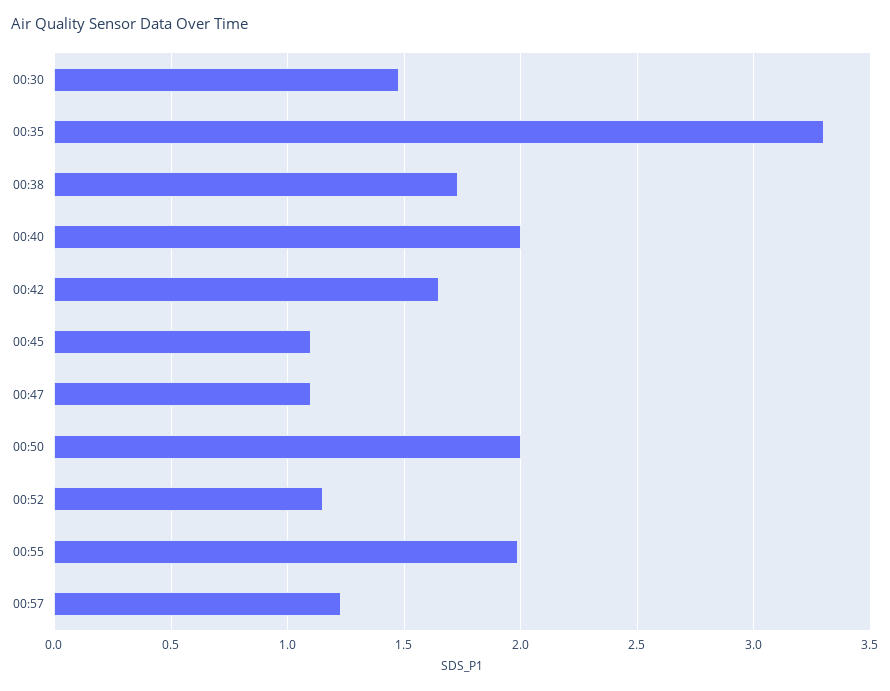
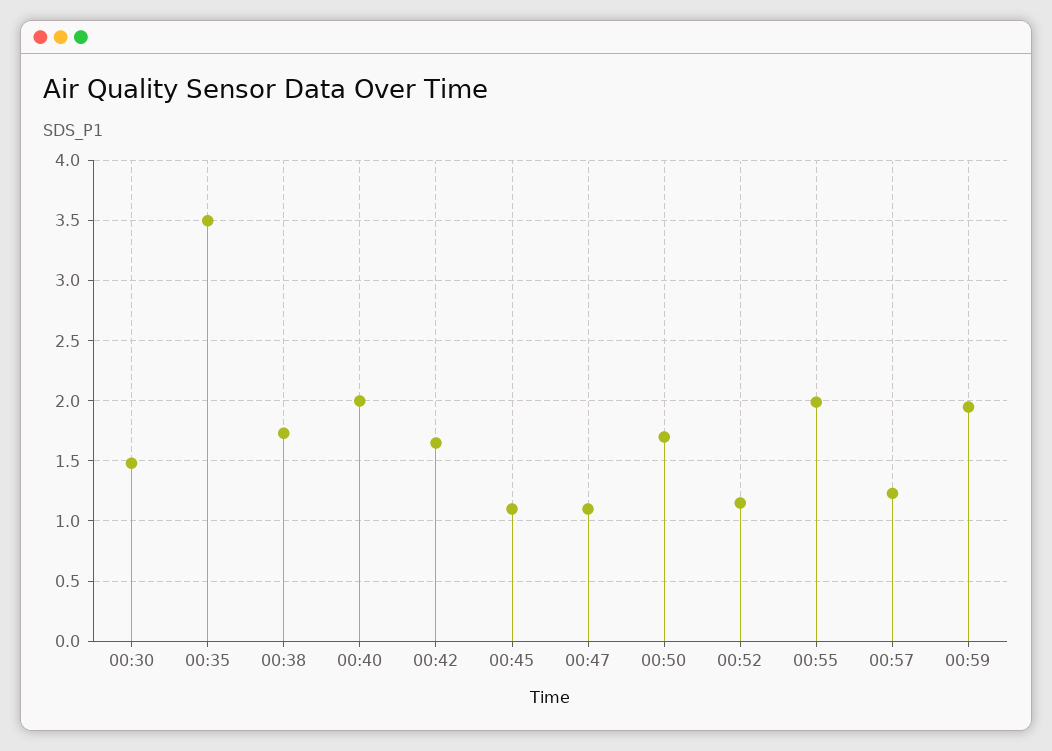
00:35: 3.3 -> 3.5
00:50: 2 -> 1.7
00:59: none -> 1.95

